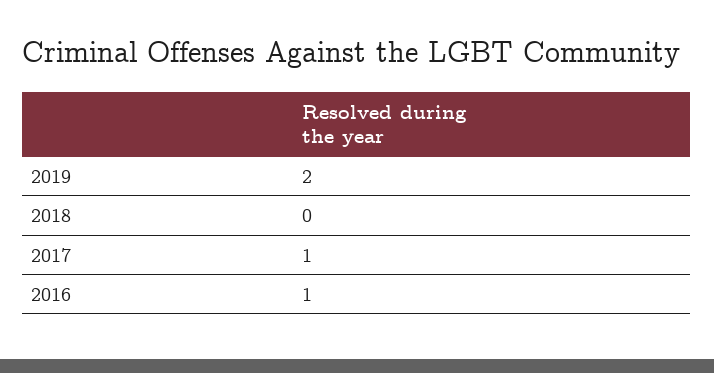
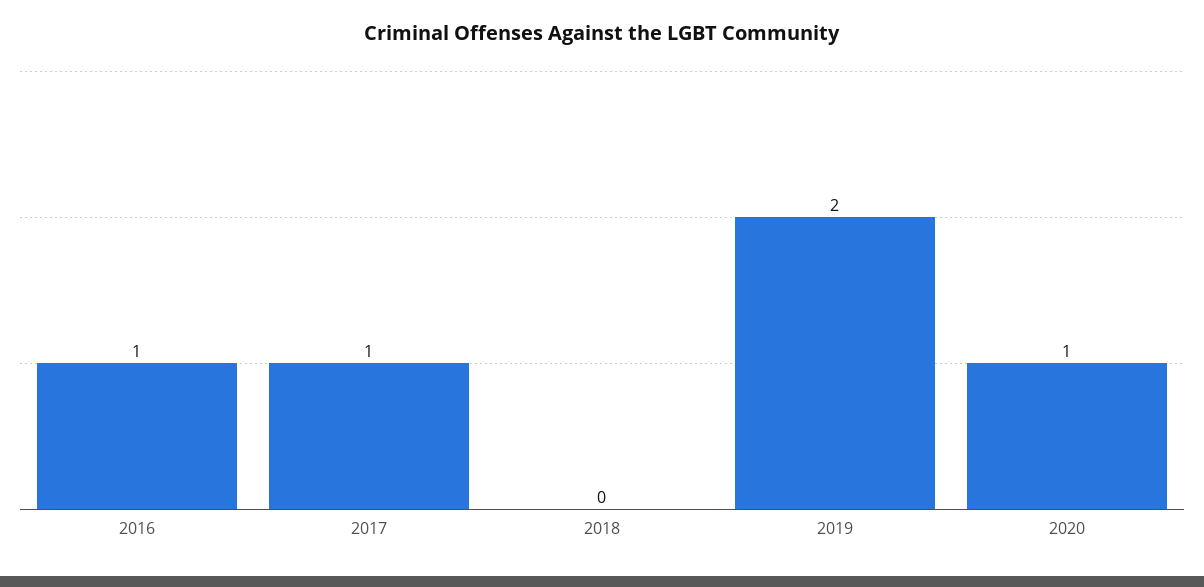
2020: none -> 1

